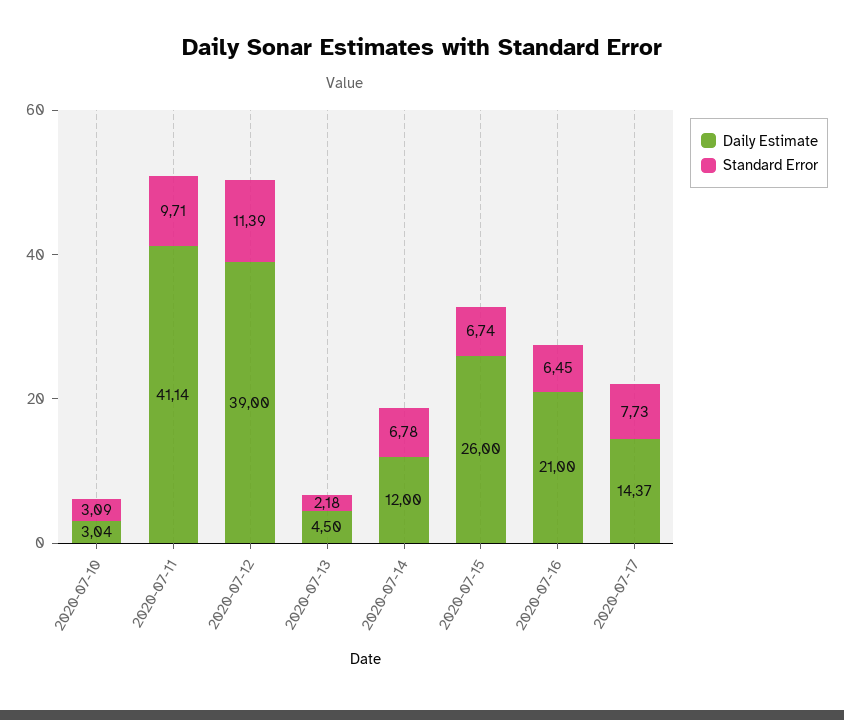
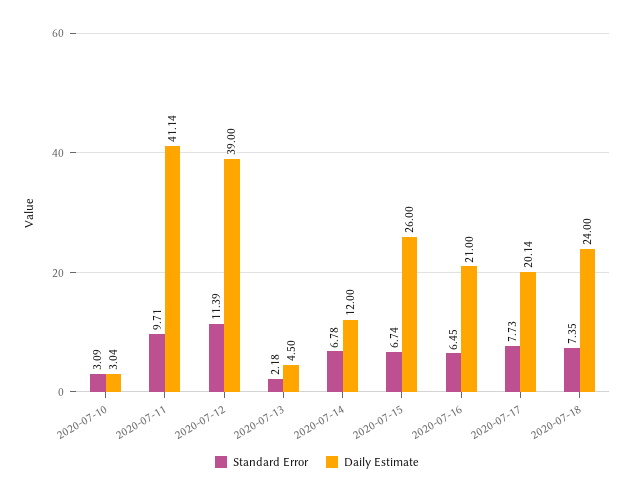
Daily Estimate, 2020-07-17: 14.37 -> 20.14
Standard Error, 2020-07-18: none -> 7.35
Daily Estimate, 2020-07-18: none -> 24

